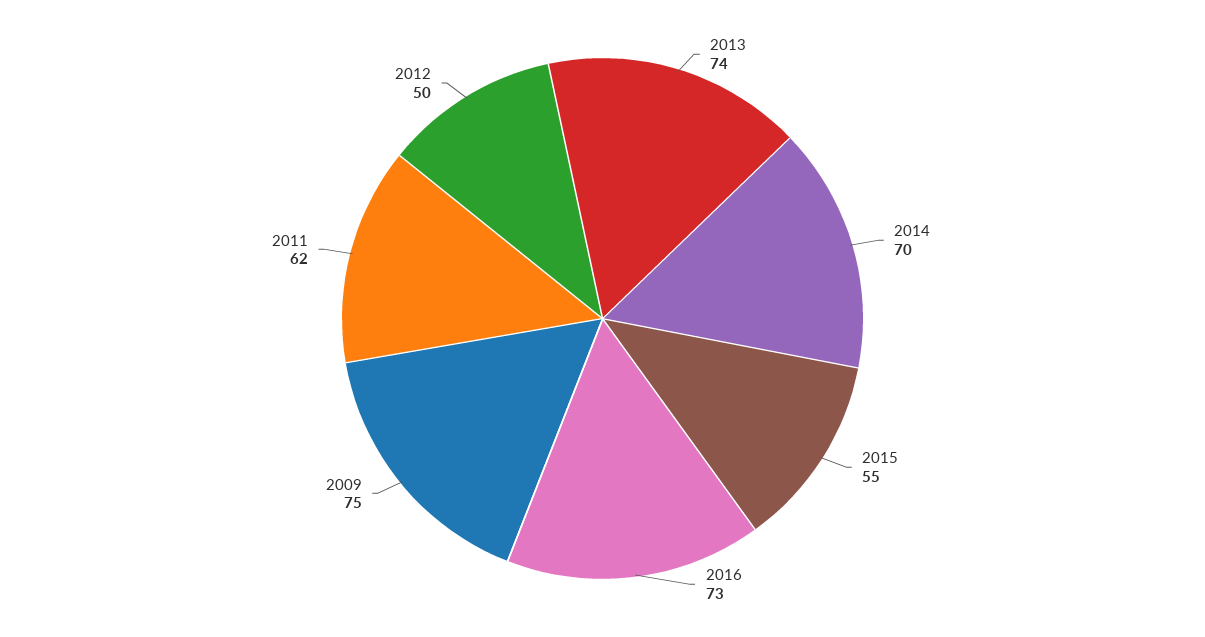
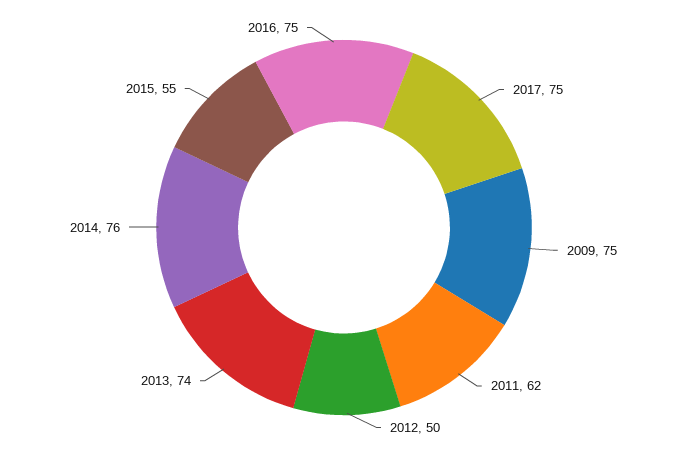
2014: 70 -> 76
2016: 73 -> 75
2017: none -> 75

